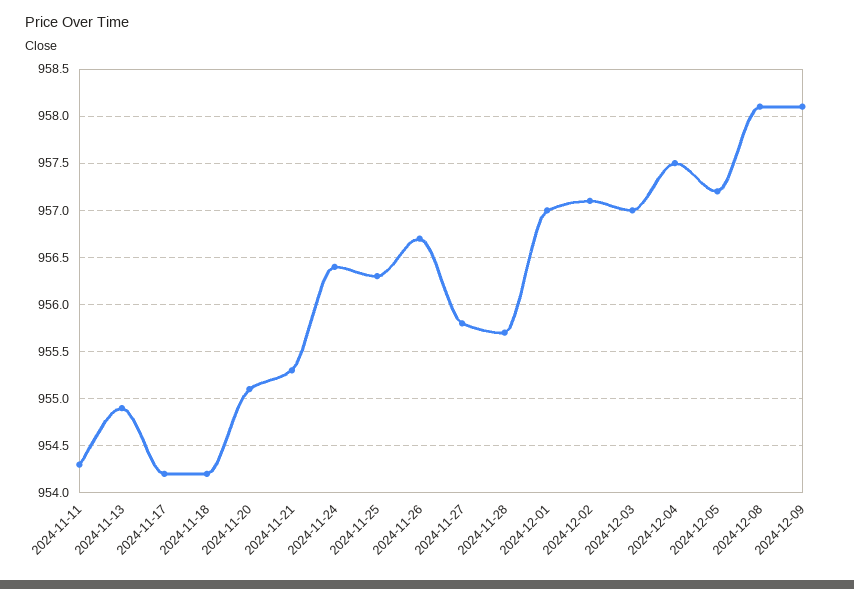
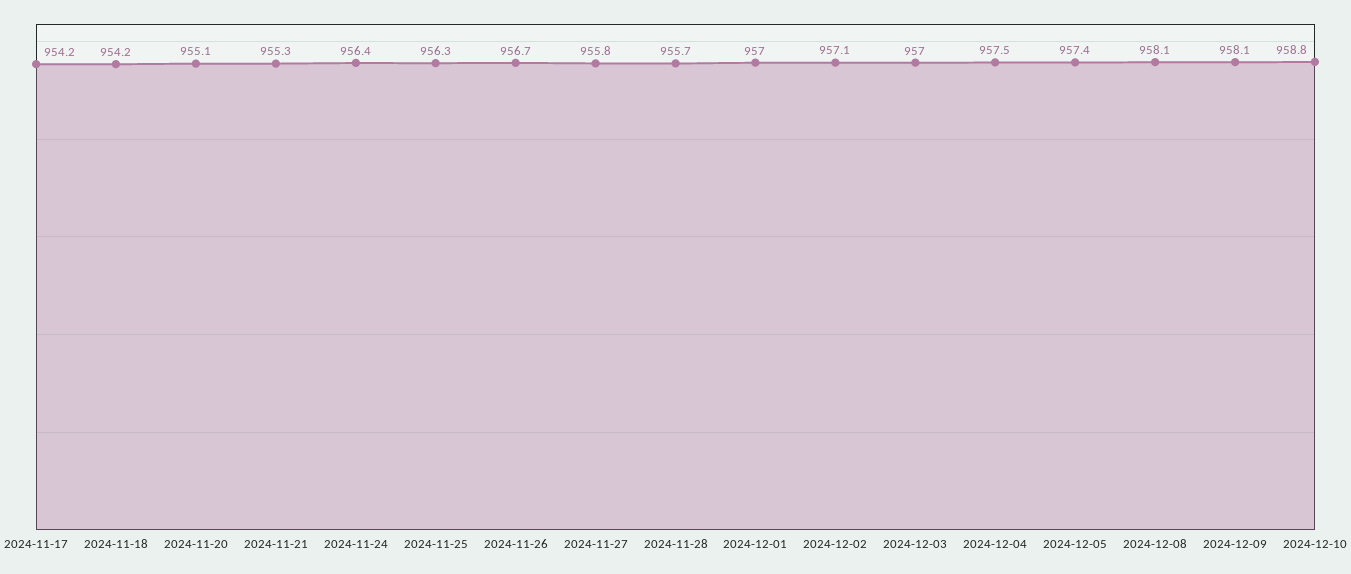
2024-11-11: 954.3 -> none
2024-11-13: 954.9 -> none
2024-12-05: 957.2 -> 957.4
2024-12-10: none -> 958.8

